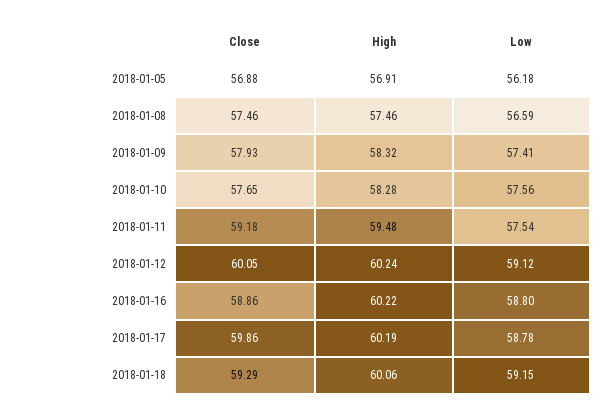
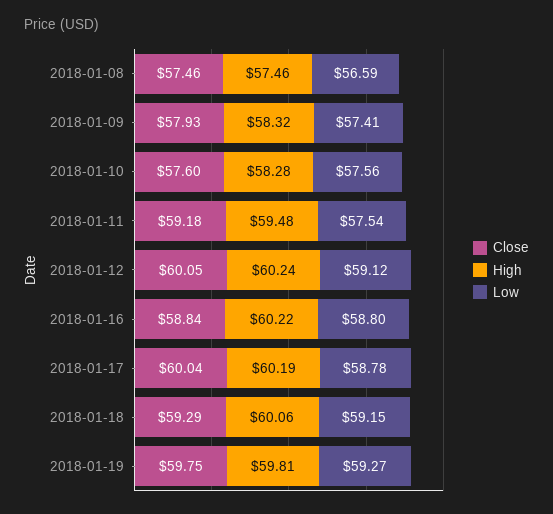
Close, 2018-01-05: 56.88 -> none
High, 2018-01-05: 56.91 -> none
Low, 2018-01-05: 56.18 -> none
Close, 2018-01-10: 57.65 -> 57.6
Close, 2018-01-16: 58.86 -> 58.84
Close, 2018-01-17: 59.86 -> 60.04
Close, 2018-01-19: none -> 59.75
High, 2018-01-19: none -> 59.81
Low, 2018-01-19: none -> 59.27

